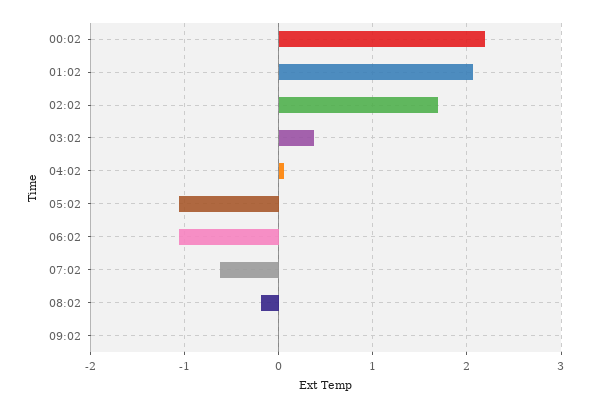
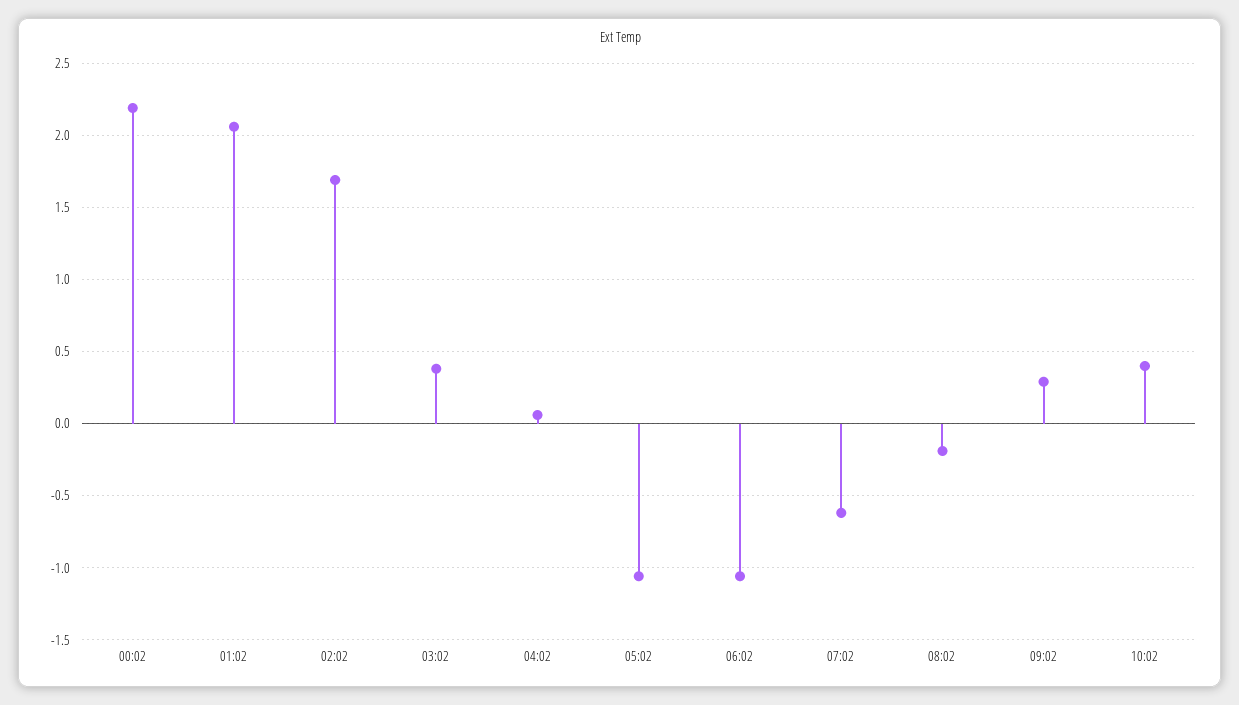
09:02: 0 -> 0.3
10:02: none -> 0.4

